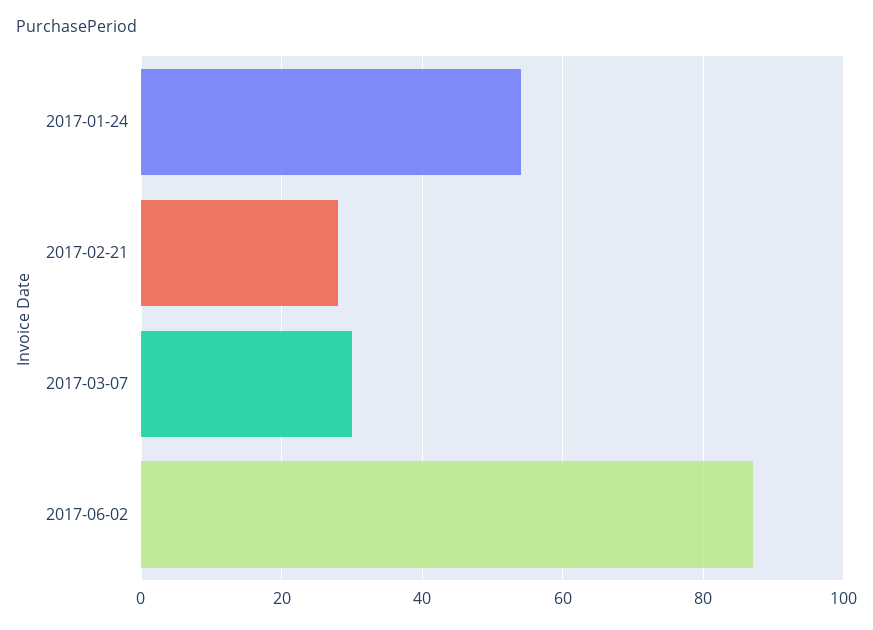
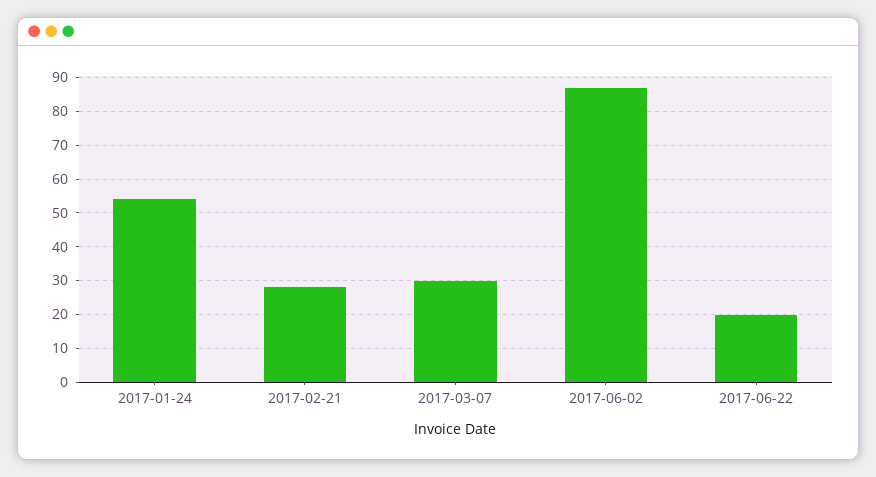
2017-06-22: none -> 20

